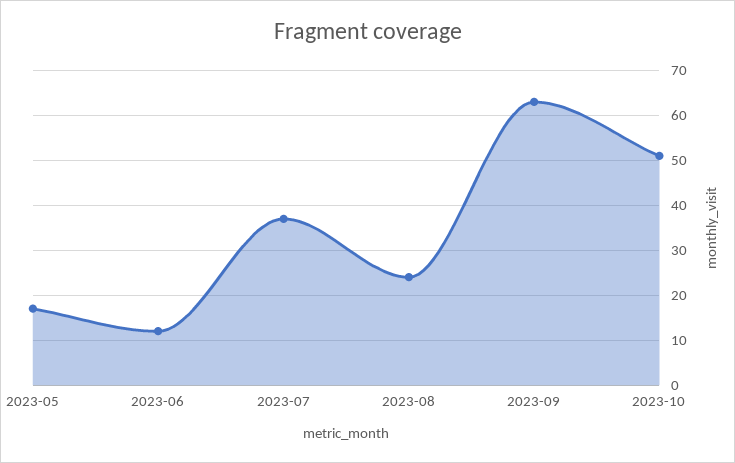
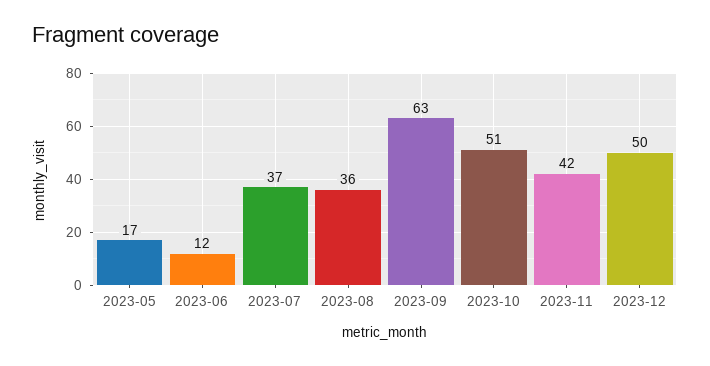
2023-08: 25 -> 36
2023-11: none -> 42
2023-12: none -> 50

